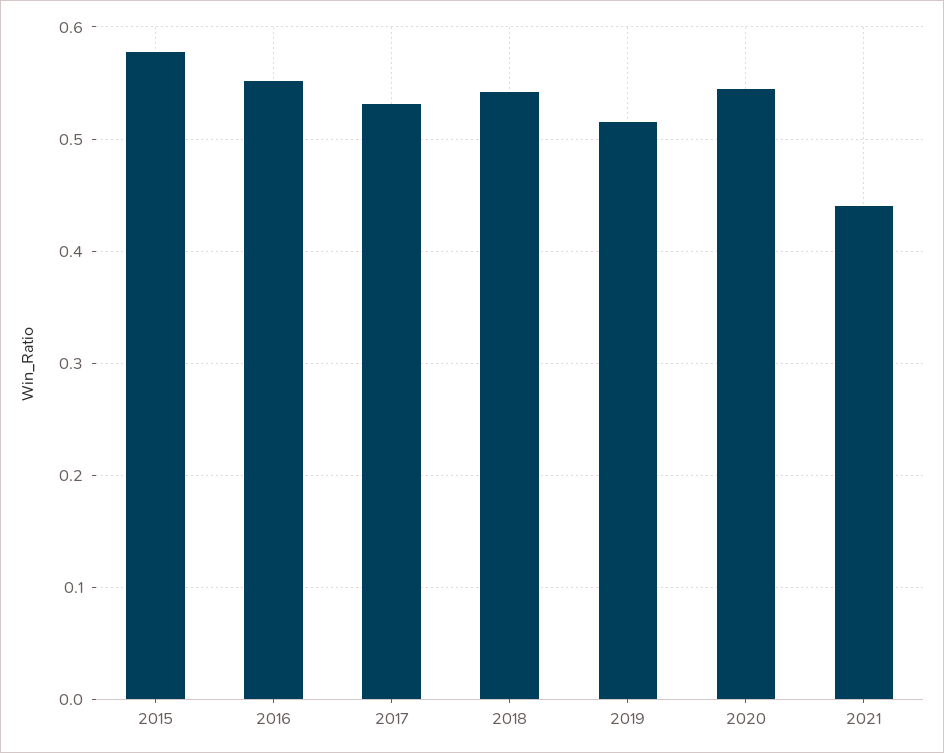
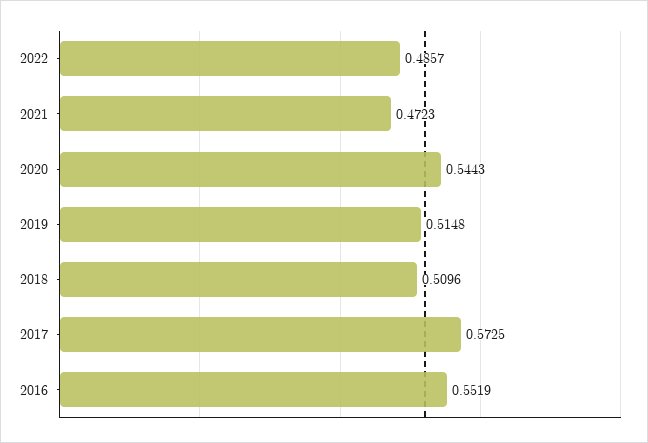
2015: 0.58 -> none
2017: 0.53 -> 0.5725
2018: 0.54 -> 0.5096
2021: 0.44 -> 0.4723
2022: none -> 0.4857

